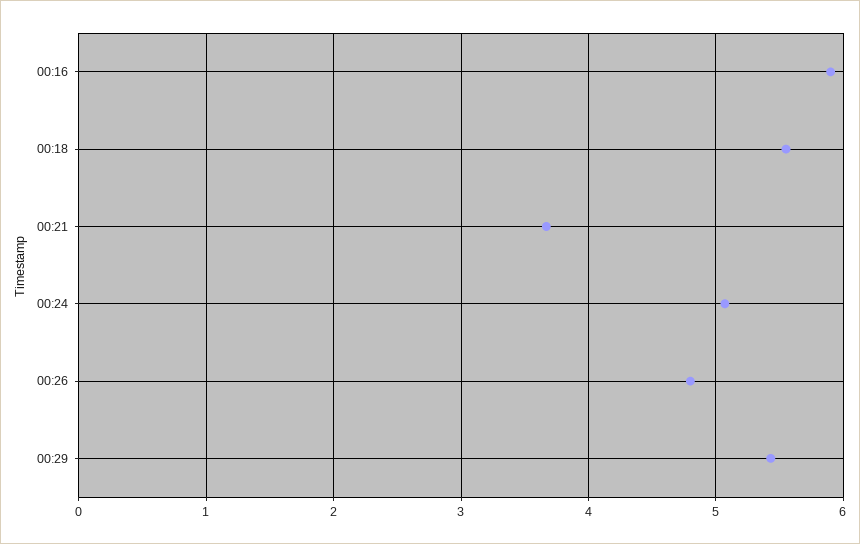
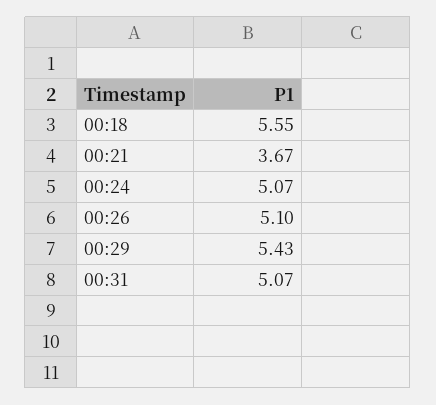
00:16: 5.9 -> none
00:26: 4.8 -> 5.1
00:31: none -> 5.07

